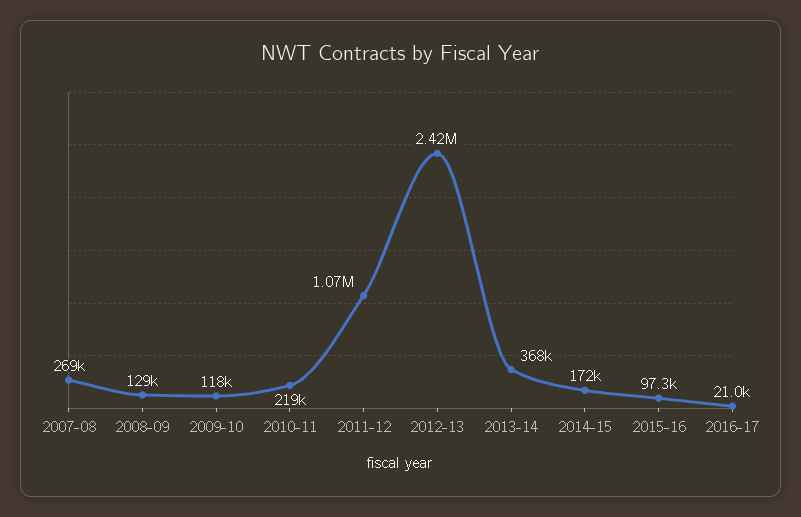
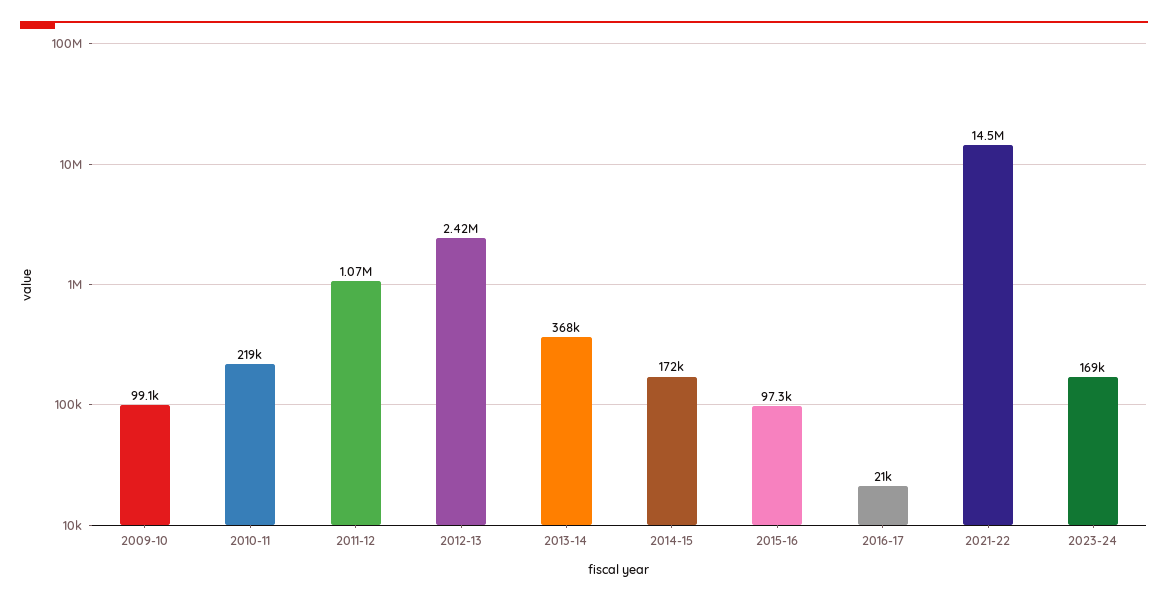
2007-08: 269000 -> none
2008-09: 129000 -> none
2009-10: 118000 -> 99100
2021-22: none -> 14500000
2023-24: none -> 169000

